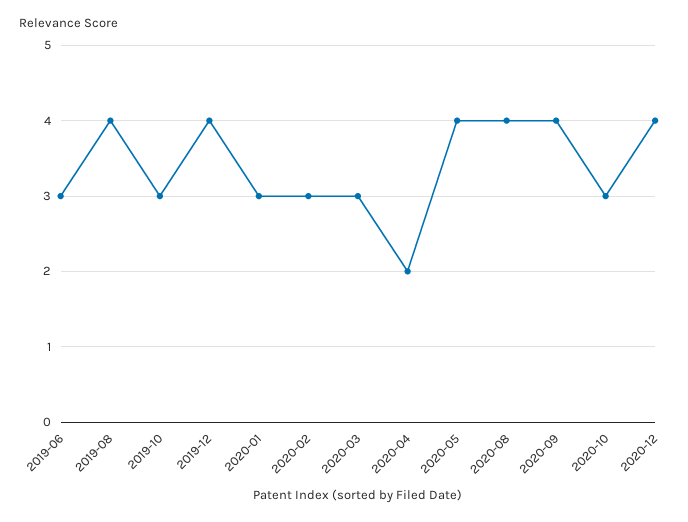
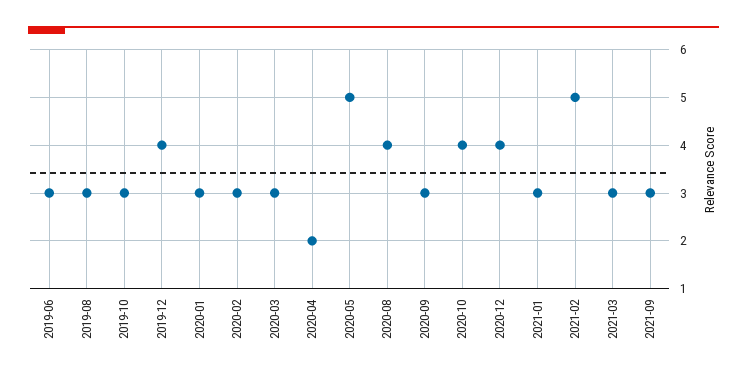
2019-08: 4 -> 3
2020-05: 4 -> 5
2020-09: 4 -> 3
2020-10: 3 -> 4
2021-01: none -> 3
2021-02: none -> 5
2021-03: none -> 3
2021-09: none -> 3

